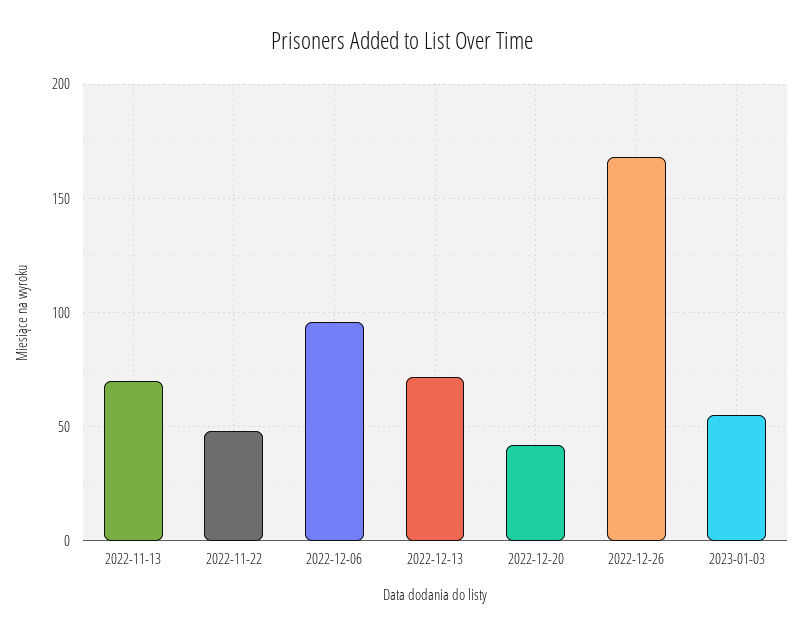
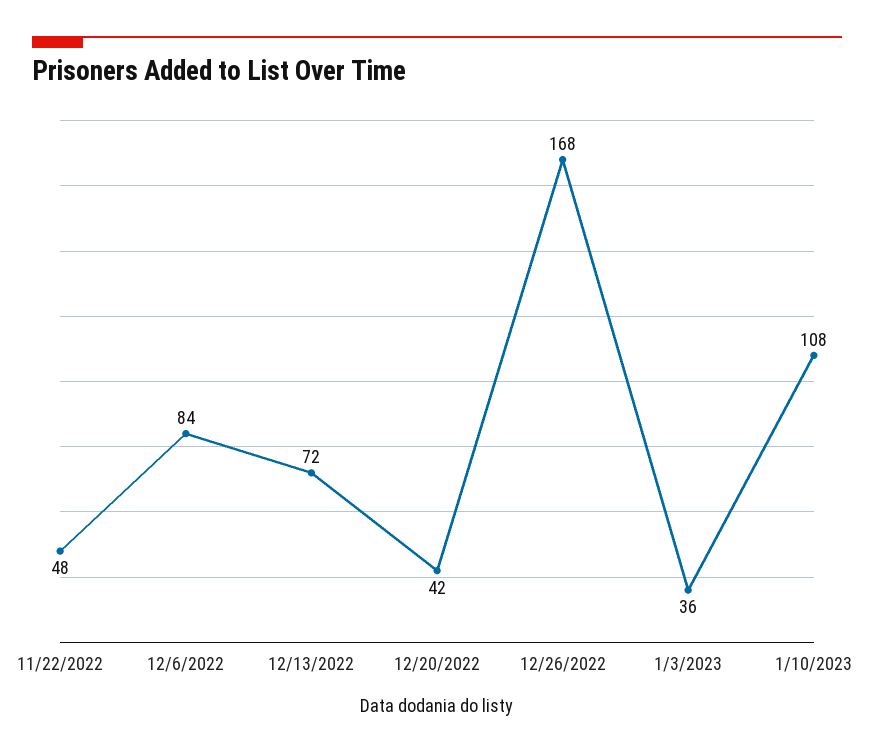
2022-11-13: 70 -> none
2022-12-06: 95 -> 84
2023-01-03: 55 -> 36
1/10/2023: none -> 108

